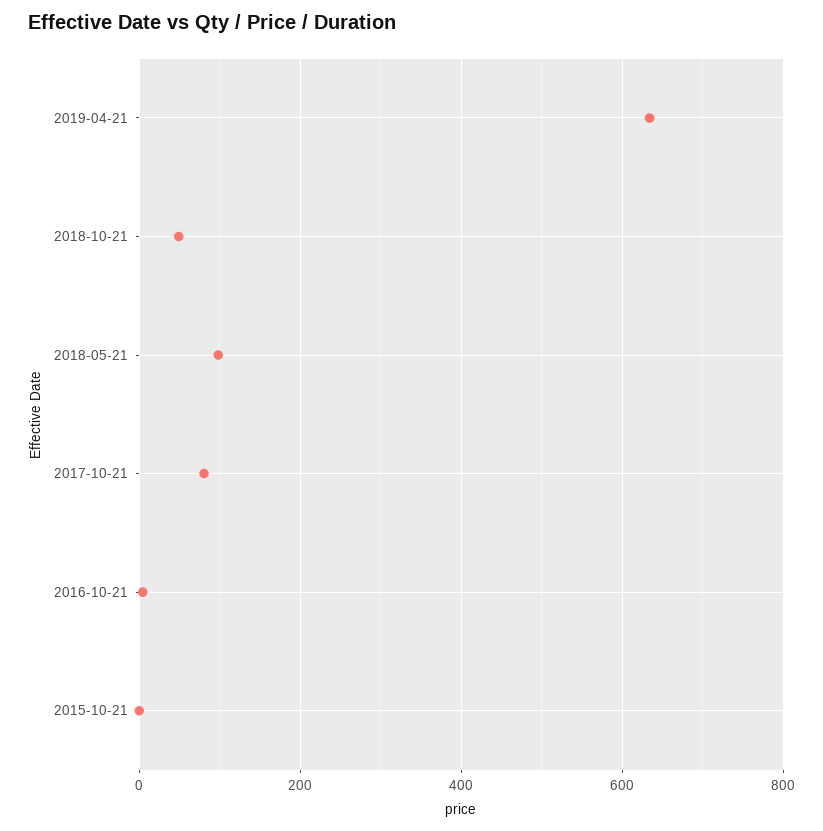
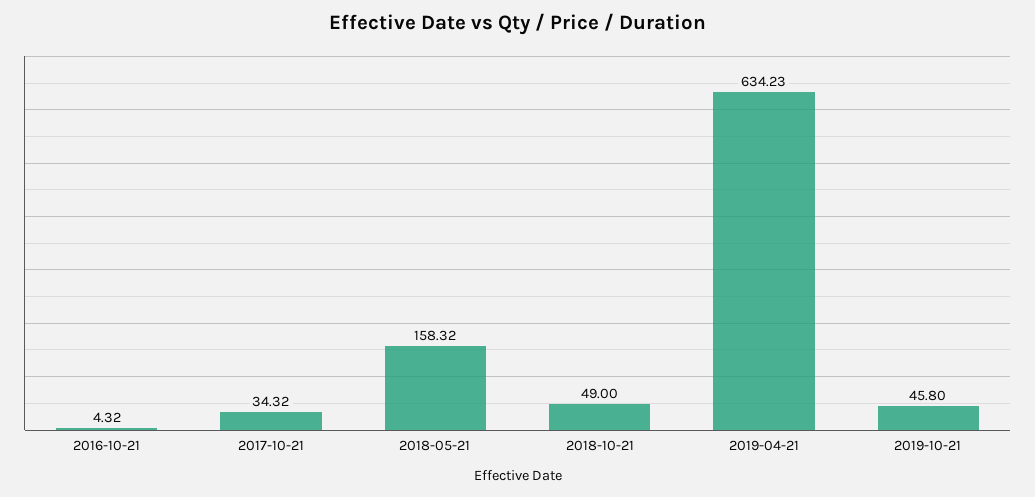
2018-05-21: 100 -> 158.32
2017-10-21: 80 -> 34.32
2015-10-21: 0 -> none
2019-10-21: none -> 45.8

